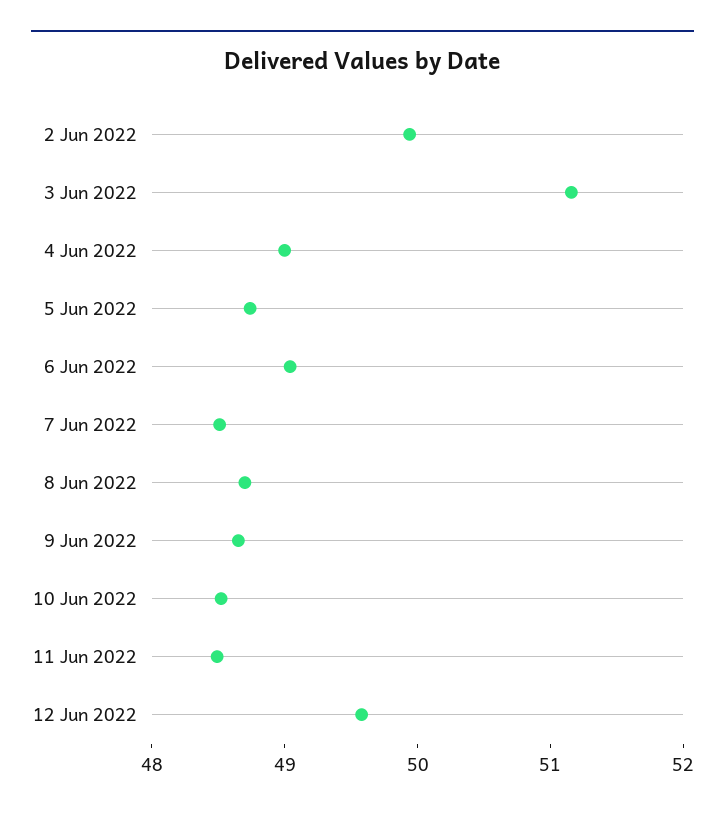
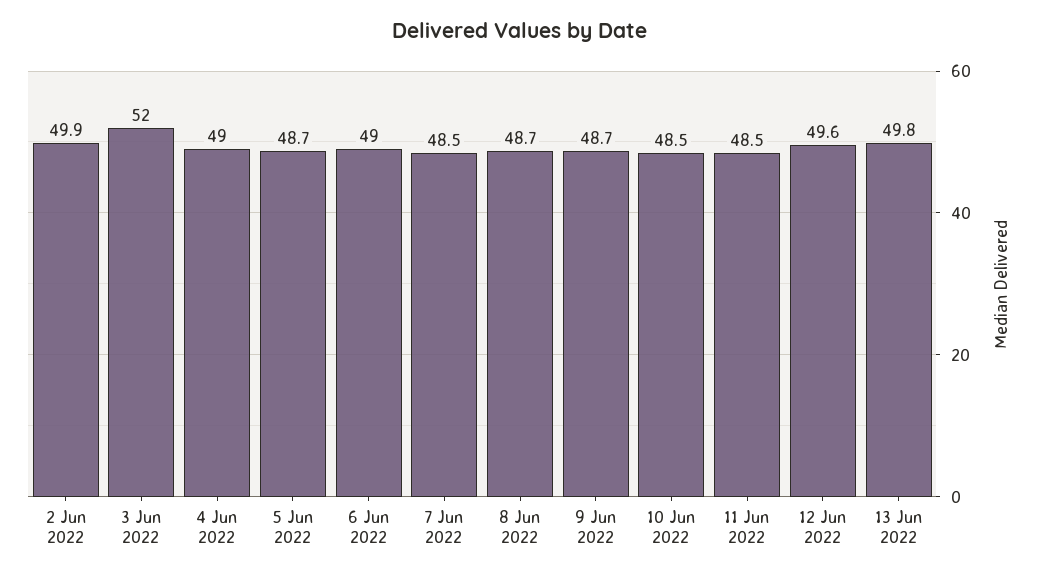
3 Jun 2022: 51.2 -> 52
13 Jun 2022: none -> 49.8

